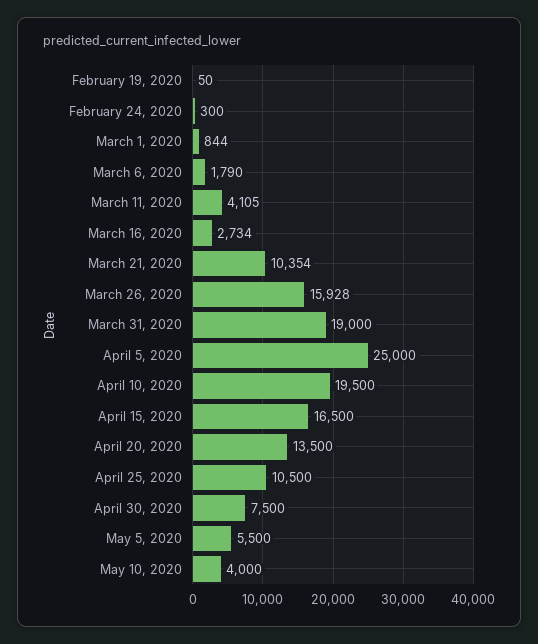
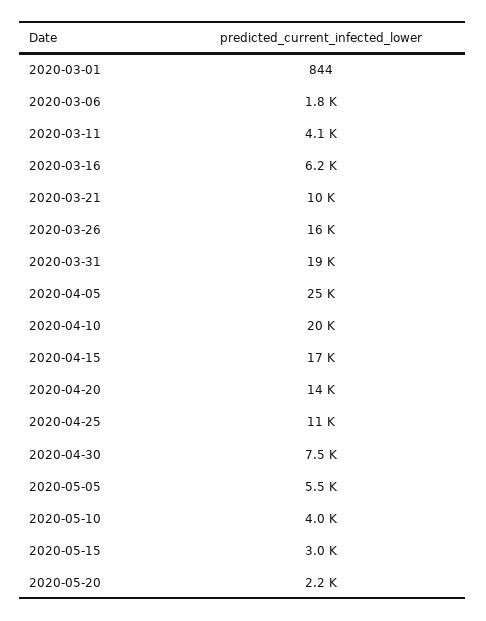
February 19, 2020: 50 -> none
February 24, 2020: 300 -> none
March 16, 2020: 2734 -> 6200
2020-05-15: none -> 3000
2020-05-20: none -> 2200

